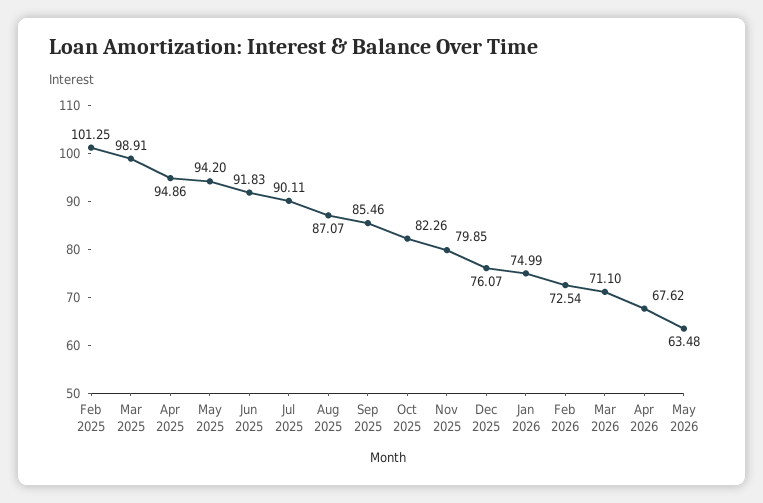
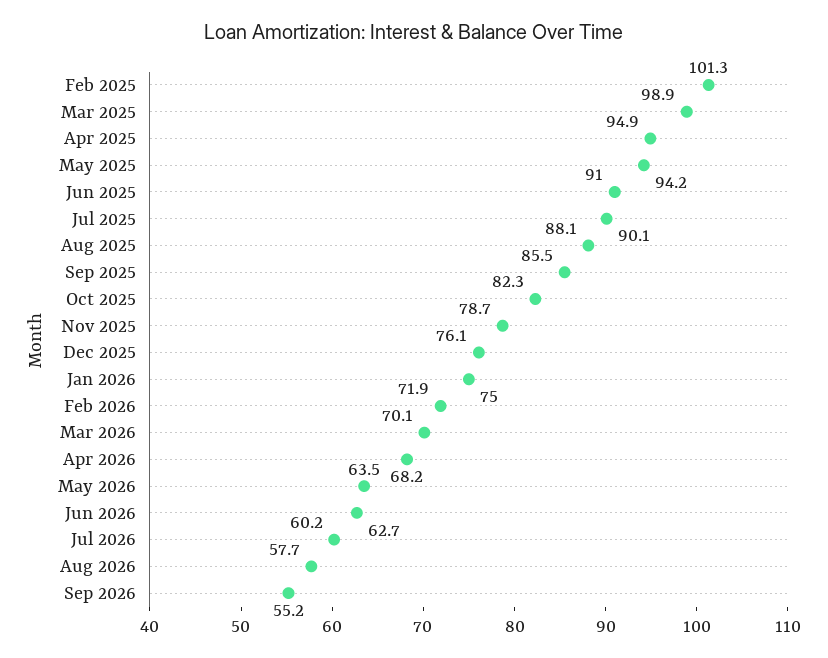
Jun 2025: 91.83 -> 91
Aug 2025: 87.07 -> 88.1
Nov 2025: 79.85 -> 78.7
Feb 2026: 72.54 -> 71.9
Mar 2026: 71.1 -> 70.1
Apr 2026: 67.62 -> 68.2
Jun 2026: none -> 62.7
Jul 2026: none -> 60.2
Aug 2026: none -> 57.7
Sep 2026: none -> 55.2

